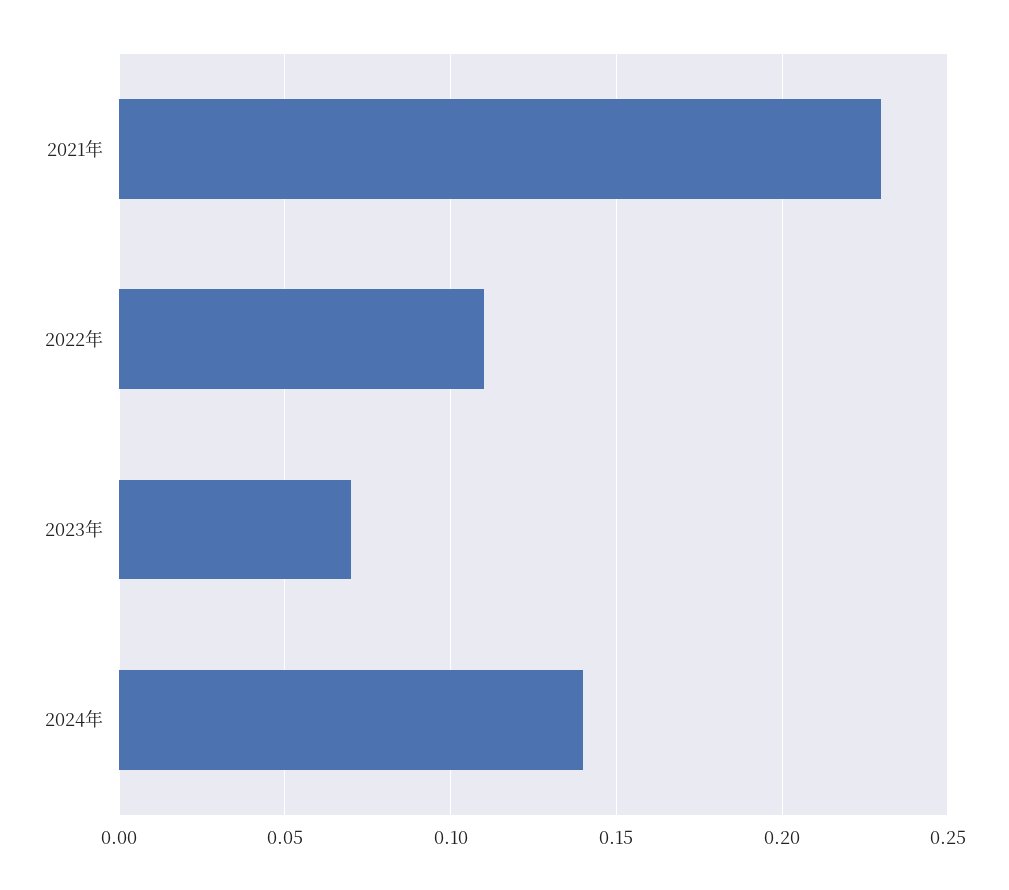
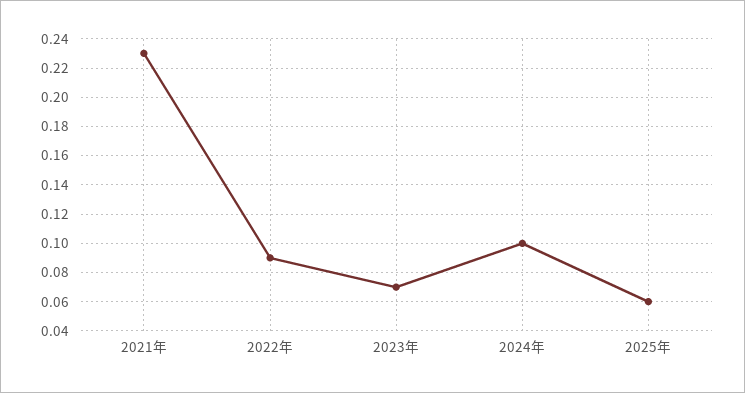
2022年: 0.11 -> 0.09
2024年: 0.14 -> 0.1
2025年: none -> 0.06

